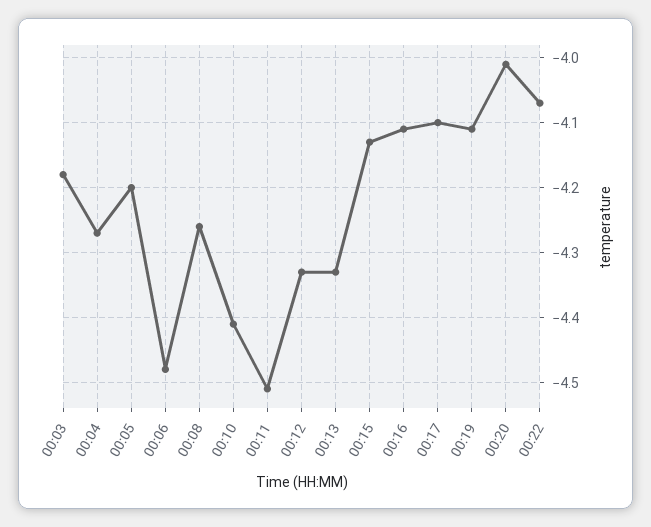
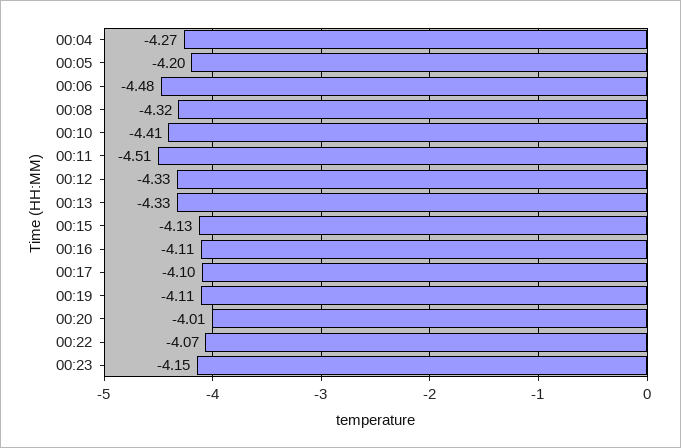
00:03: -4.18 -> none
00:08: -4.26 -> -4.32
00:23: none -> -4.15

